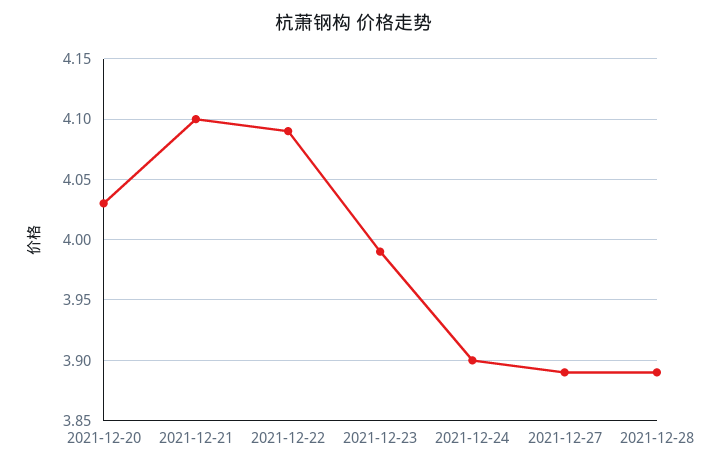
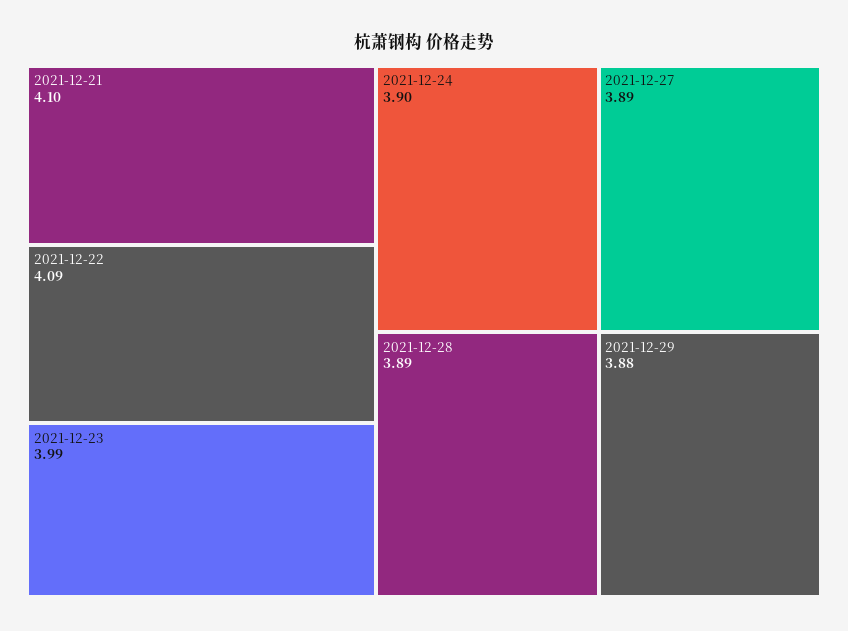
2021-12-20: 4.03 -> none
2021-12-29: none -> 3.88

